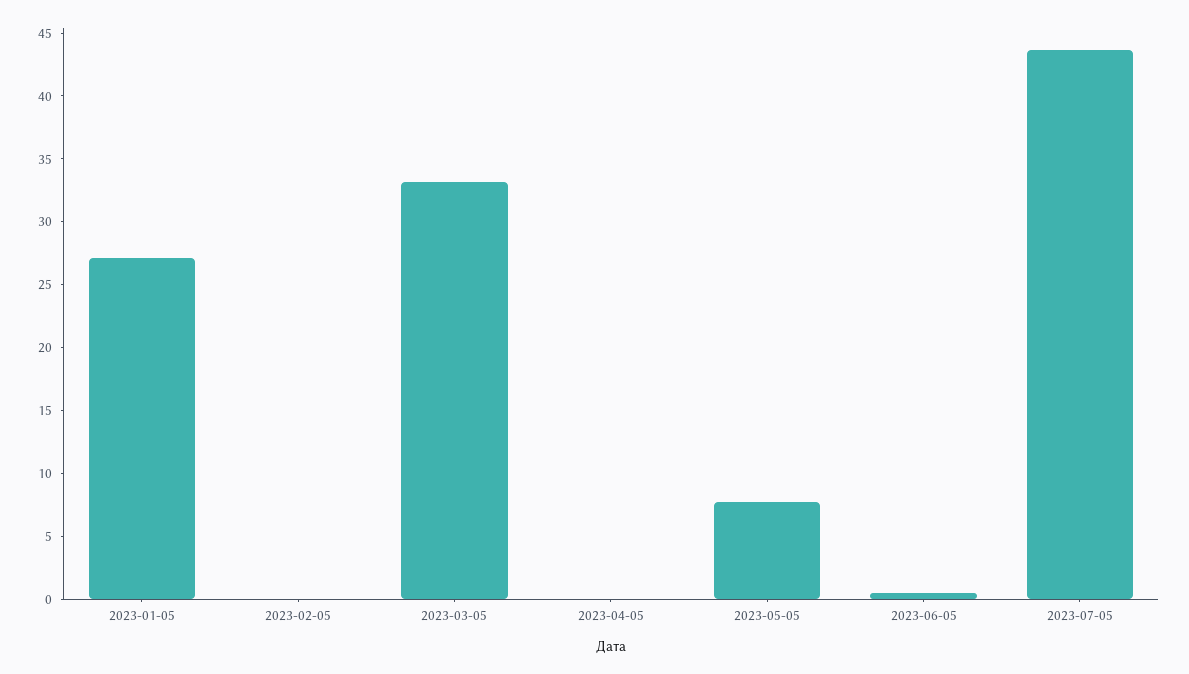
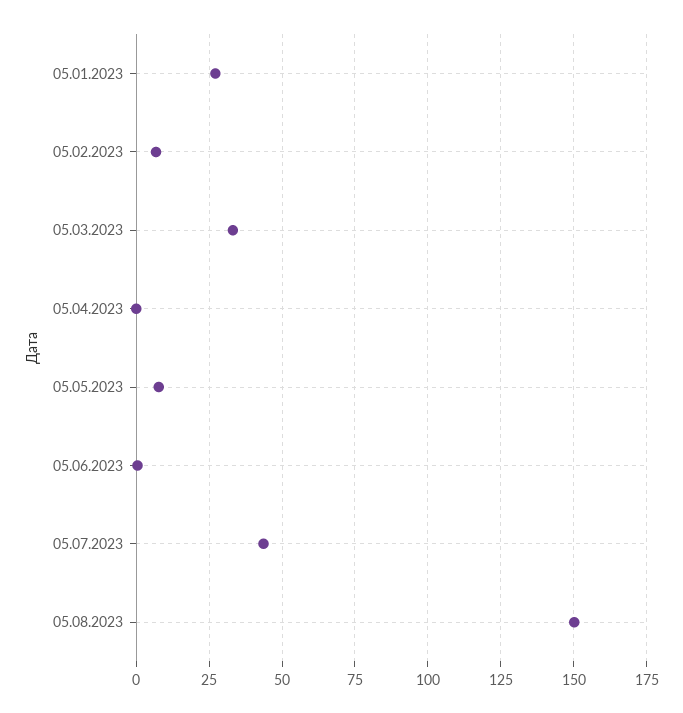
2023-02-05: 0 -> 7.5
05.08.2023: none -> 150

